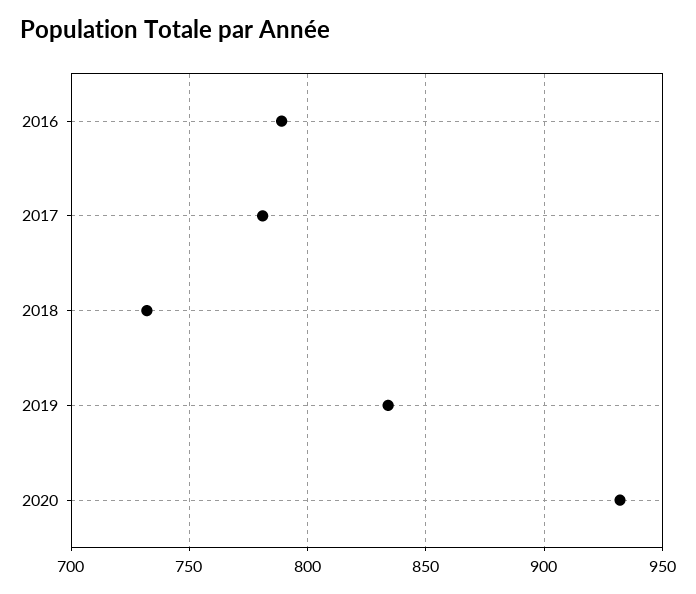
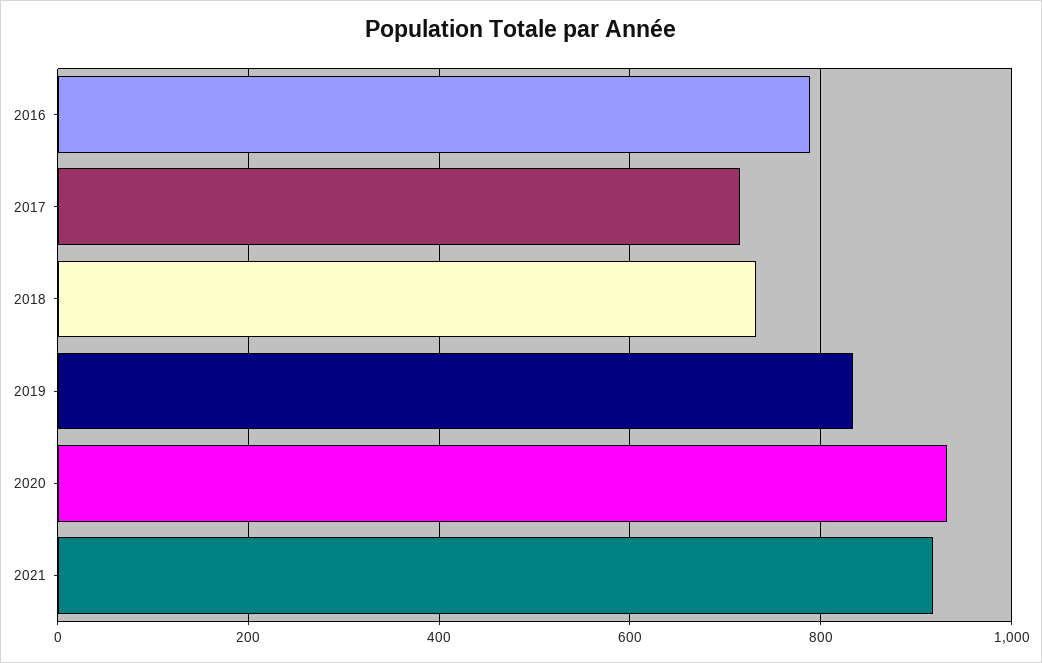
2017: 780 -> 720
2021: none -> 920

